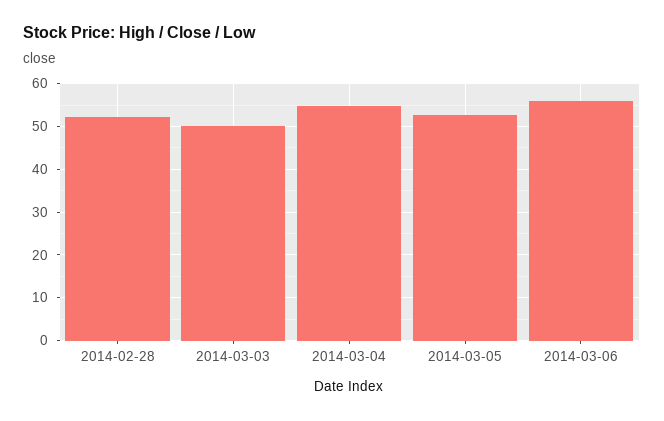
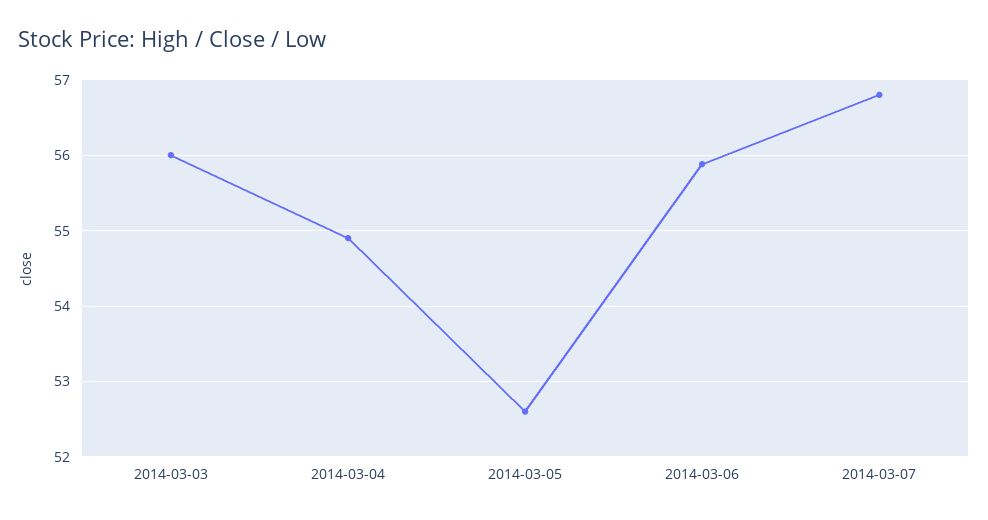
2014-02-28: 52 -> none
2014-03-03: 50 -> 56
2014-03-07: none -> 56.8

